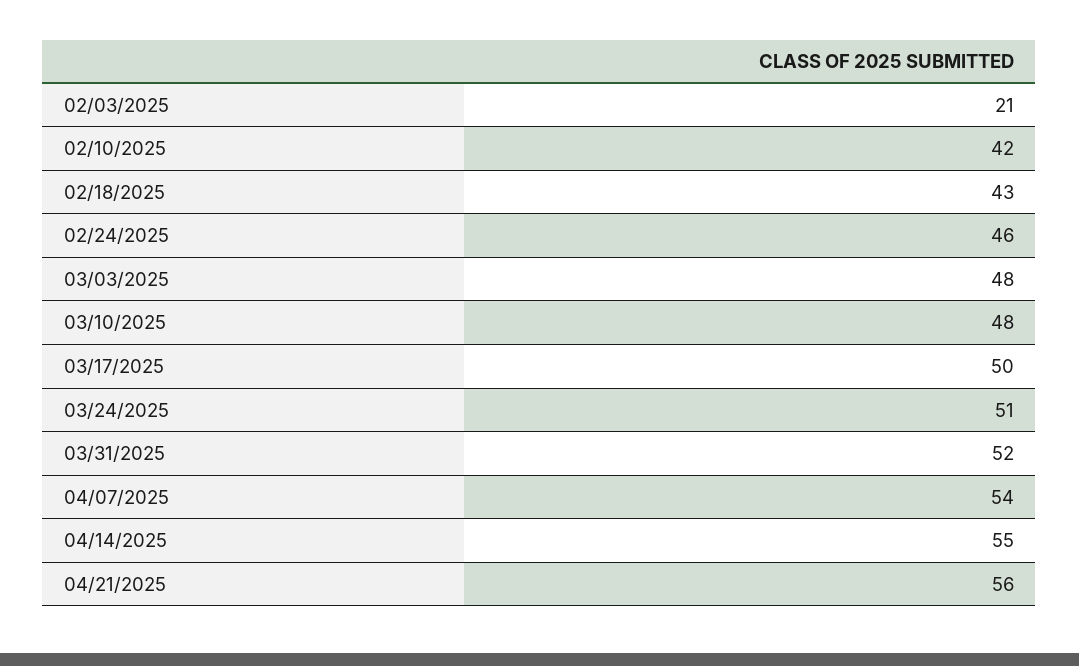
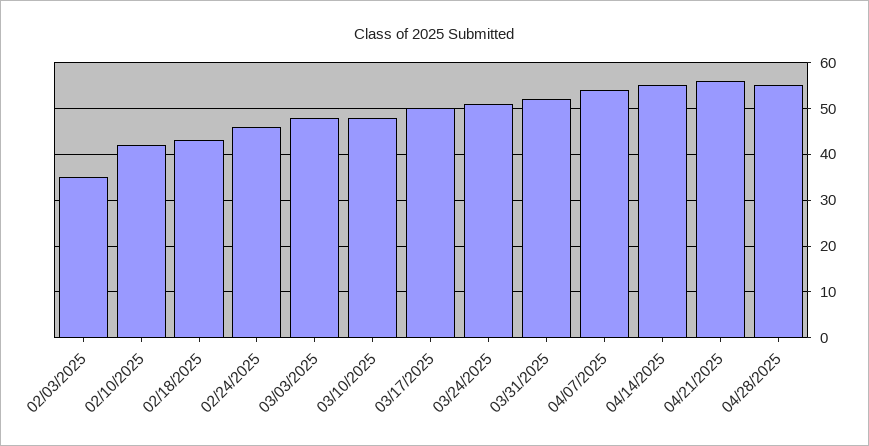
02/03/2025: 21 -> 35
04/28/2025: none -> 55

